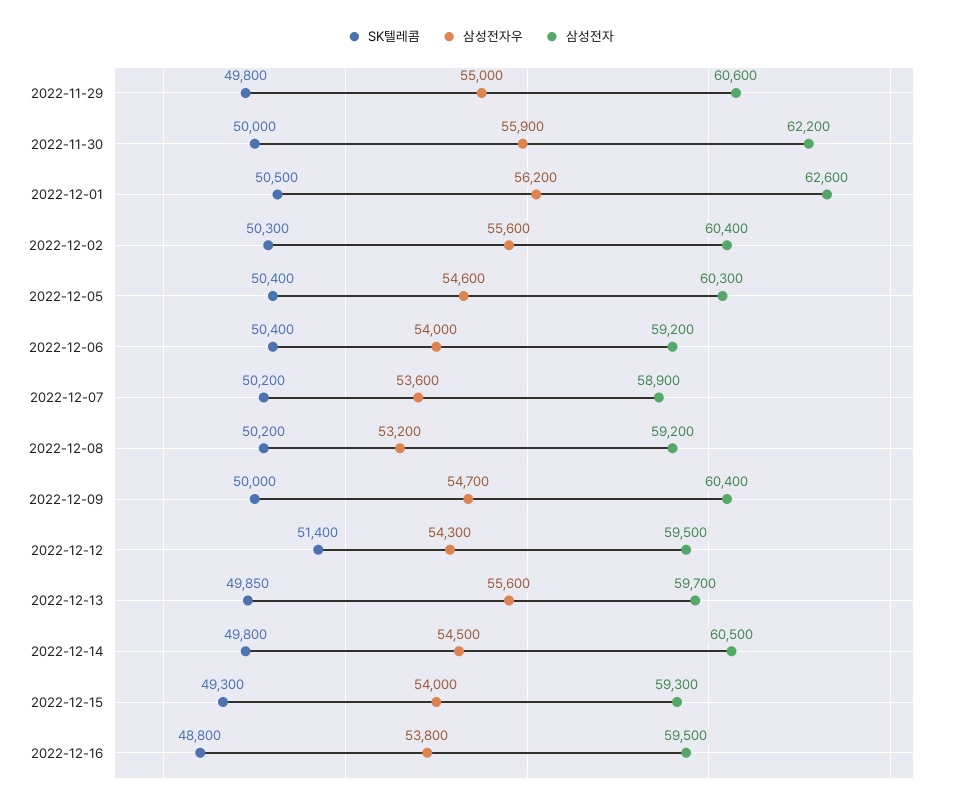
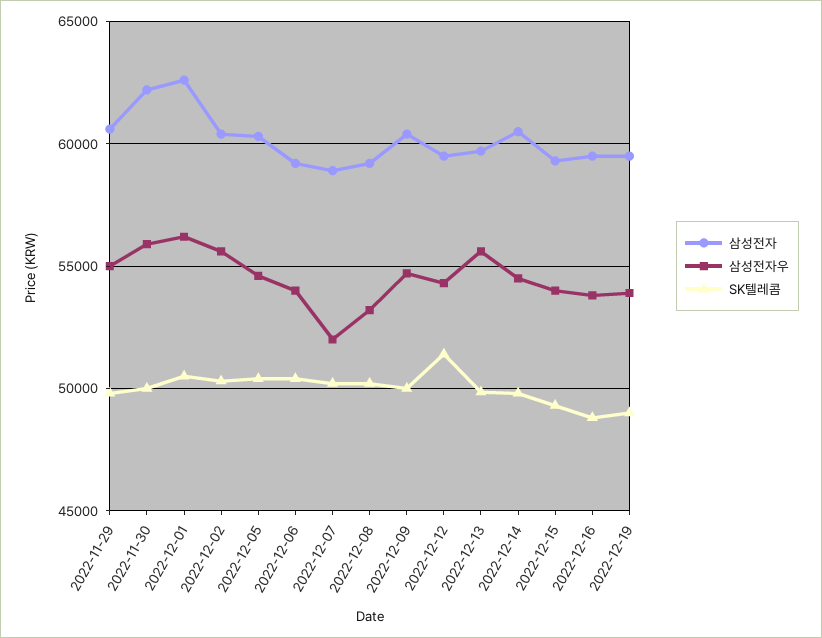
삼성전자우, 2022-12-07: 53600 -> 52000
삼성전자, 2022-12-19: none -> 59500
삼성전자우, 2022-12-19: none -> 54000
SK텔레콤, 2022-12-19: none -> 49000

